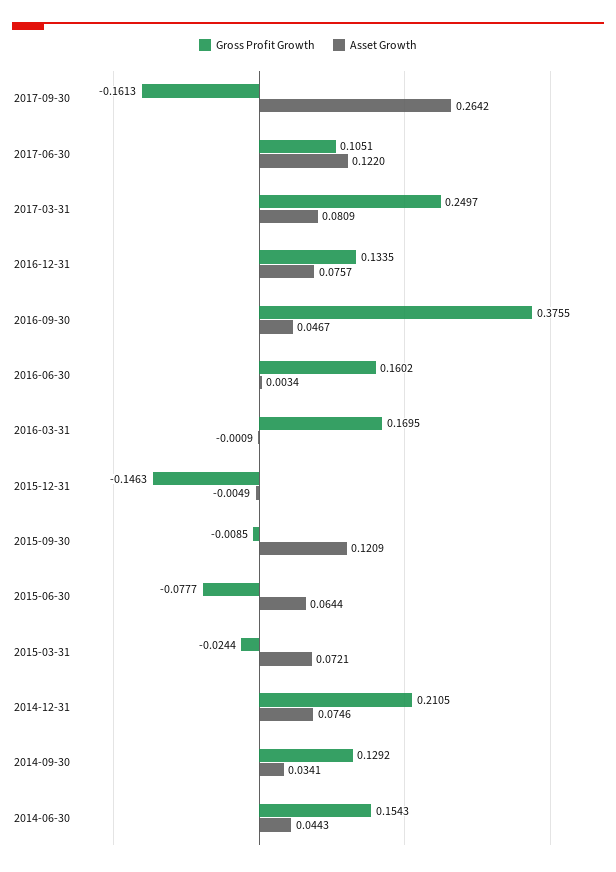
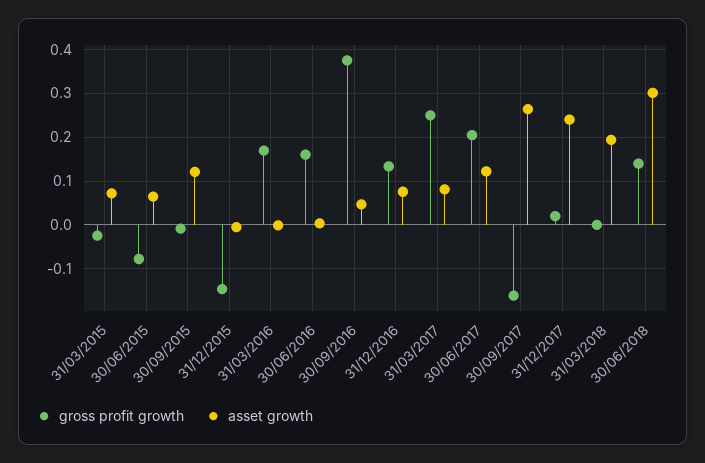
Gross Profit Growth, 2017-06-30: 0.1051 -> 0.2
Gross Profit Growth, 2014-12-31: 0.2105 -> none
Asset Growth, 2014-12-31: 0.0746 -> none
Gross Profit Growth, 2014-09-30: 0.1292 -> none
Asset Growth, 2014-09-30: 0.0341 -> none
Gross Profit Growth, 2014-06-30: 0.1543 -> none
Asset Growth, 2014-06-30: 0.0443 -> none
Gross Profit Growth, 31/12/2017: none -> 0.02
Asset Growth, 31/12/2017: none -> 0.24
Gross Profit Growth, 31/03/2018: none -> 0
Asset Growth, 31/03/2018: none -> 0.2
Gross Profit Growth, 30/06/2018: none -> 0.14
Asset Growth, 30/06/2018: none -> 0.3

